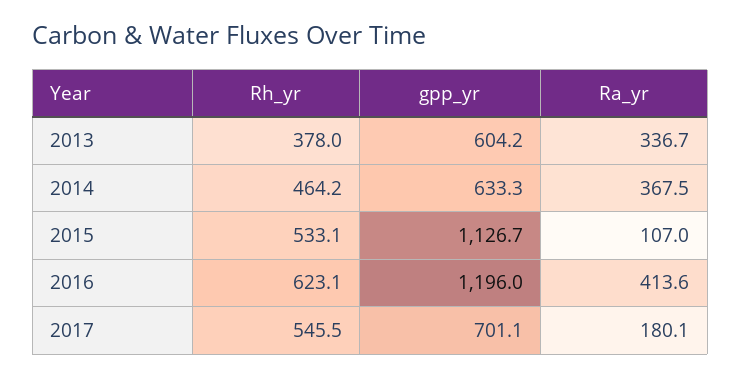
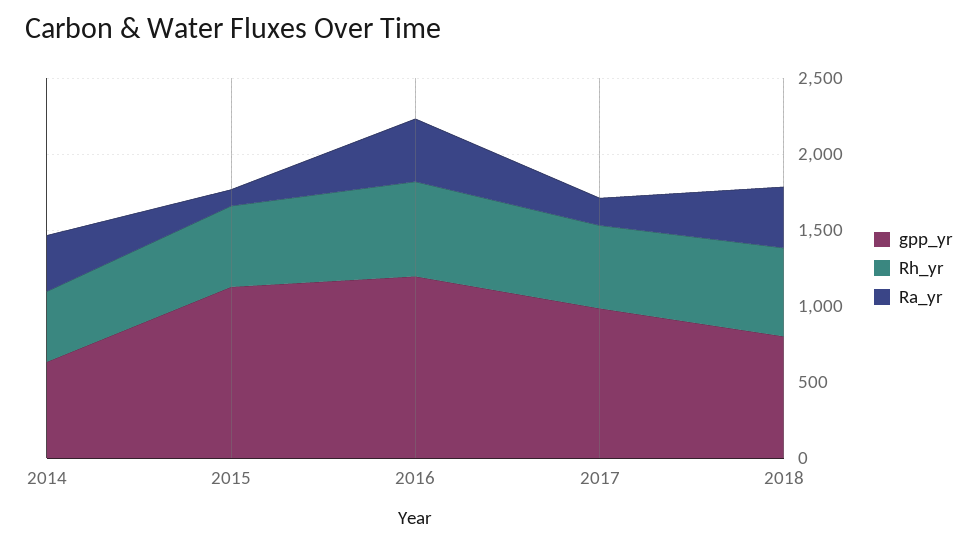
Rh_yr, 2013: 378 -> none
gpp_yr, 2013: 604.2 -> none
Ra_yr, 2013: 336.7 -> none
gpp_yr, 2017: 701.1 -> 1000
gpp_yr, 2018: none -> 800
Rh_yr, 2018: none -> 600
Ra_yr, 2018: none -> 400

